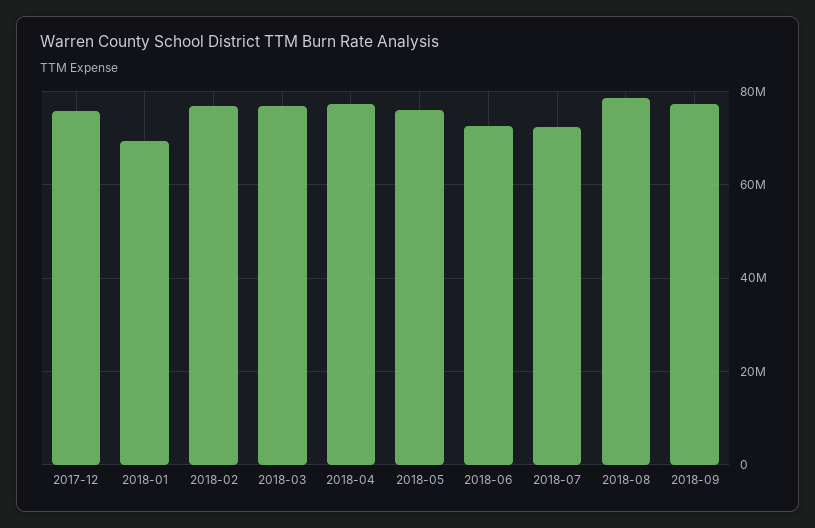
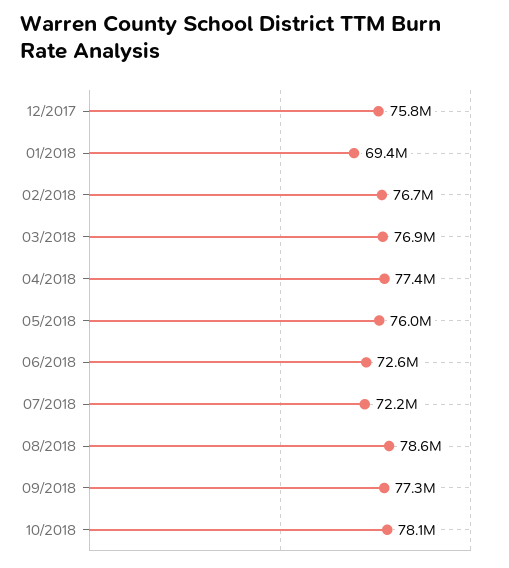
10/2018: none -> 78100000

